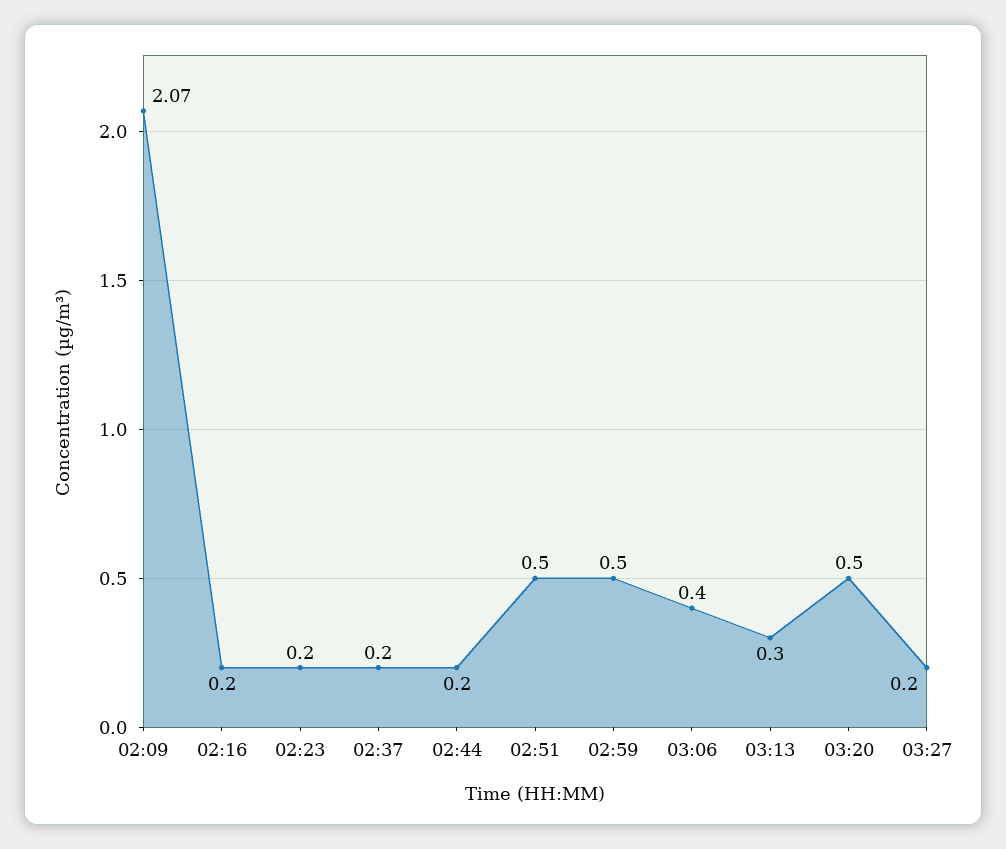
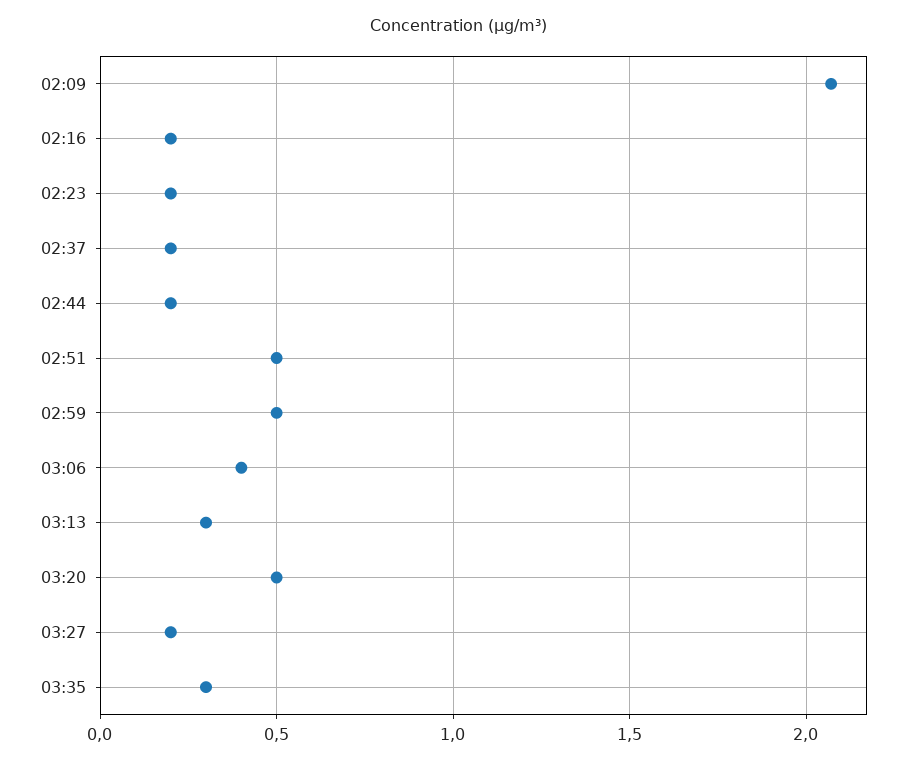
03:35: none -> 0.3

